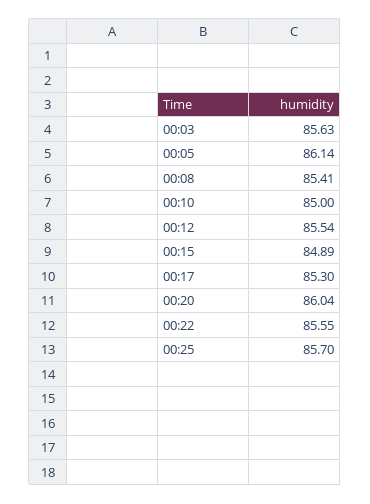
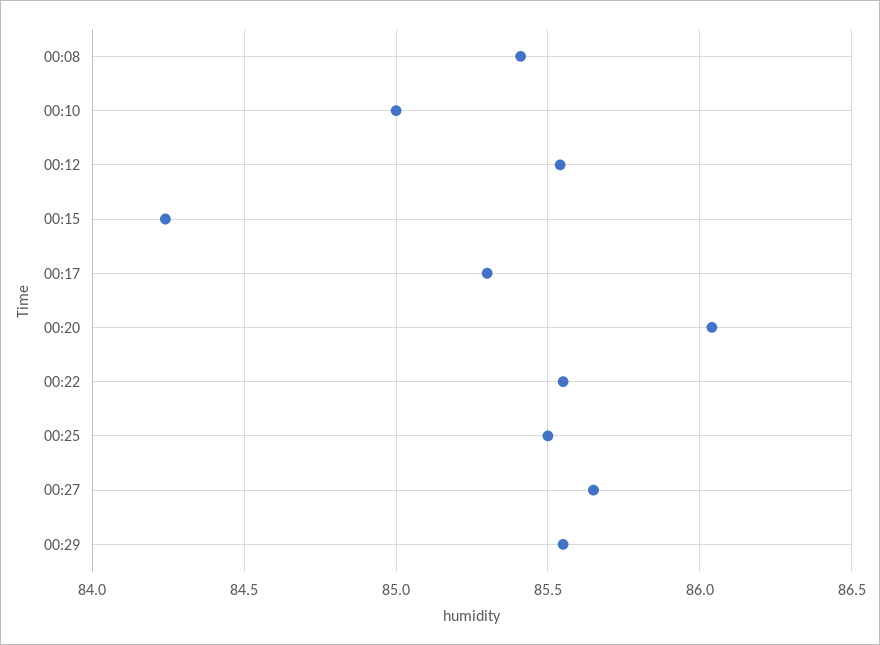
00:03: 85.63 -> none
00:05: 86.14 -> none
00:15: 84.89 -> 84.25
00:25: 85.7 -> 85.5
00:27: none -> 85.65
00:29: none -> 85.55

